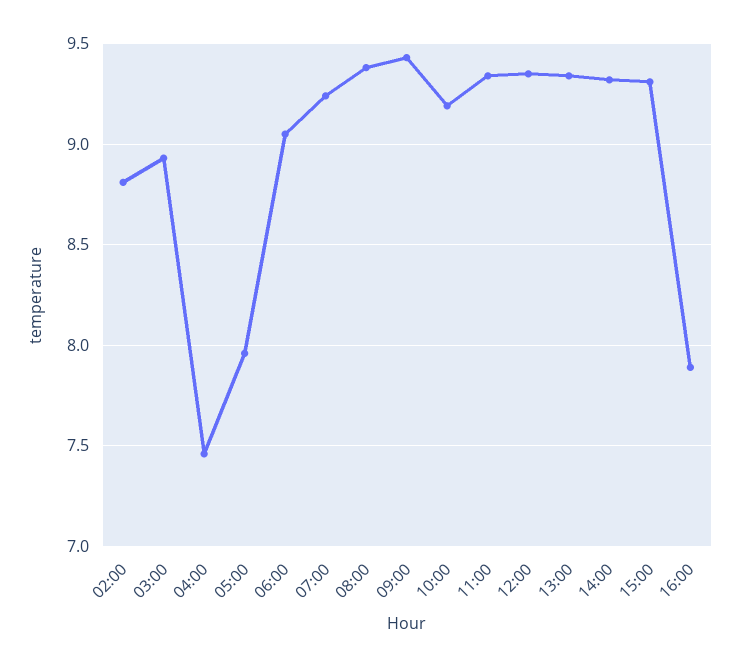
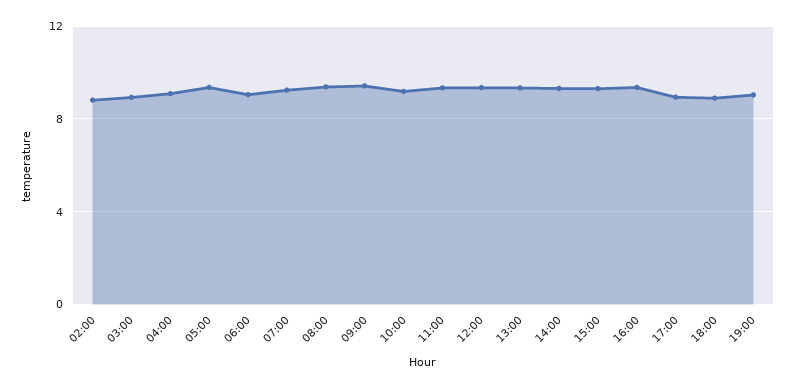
04:00: 7.45 -> 9
05:00: 7.95 -> 9.5
16:00: 7.9 -> 9.5
17:00: none -> 9
18:00: none -> 9
19:00: none -> 9

